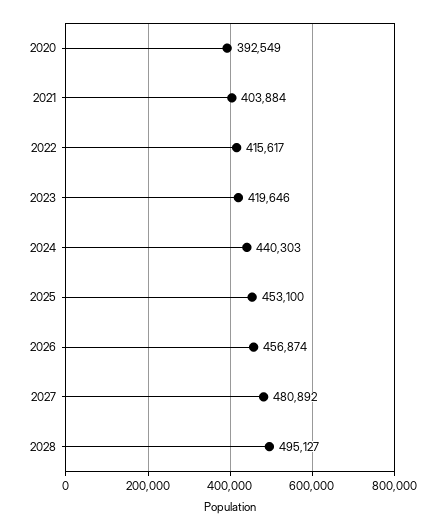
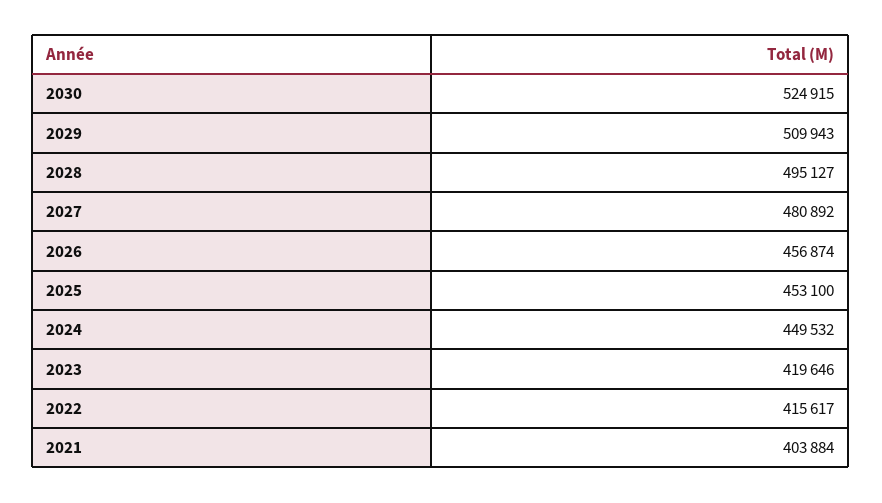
2020: 392549 -> none
2024: 440303 -> 449532
2030: none -> 524915
2029: none -> 509943

